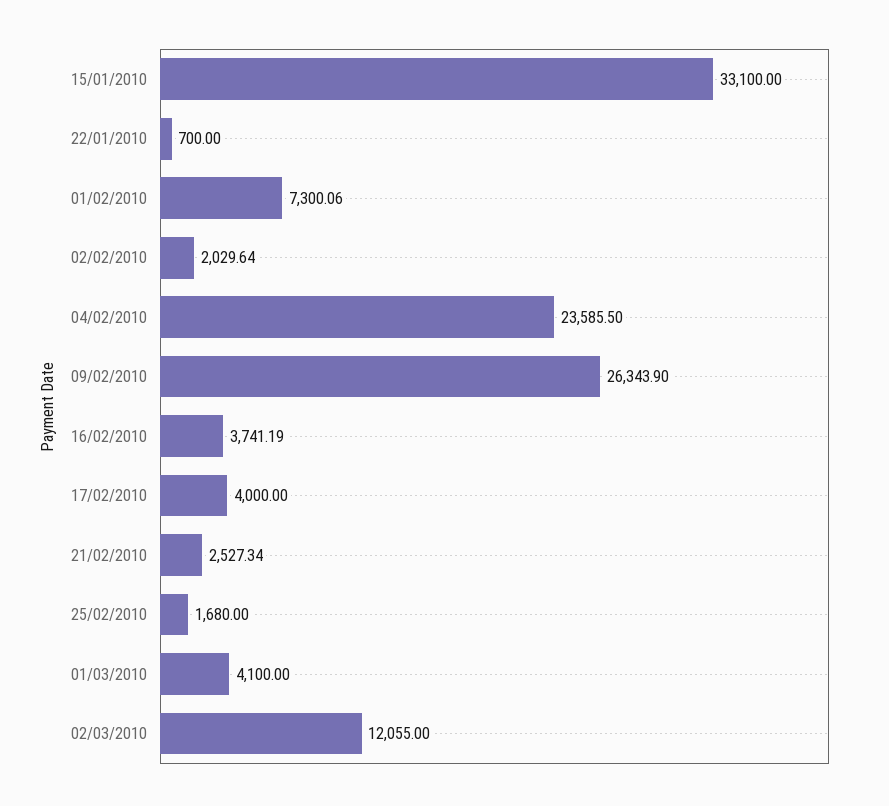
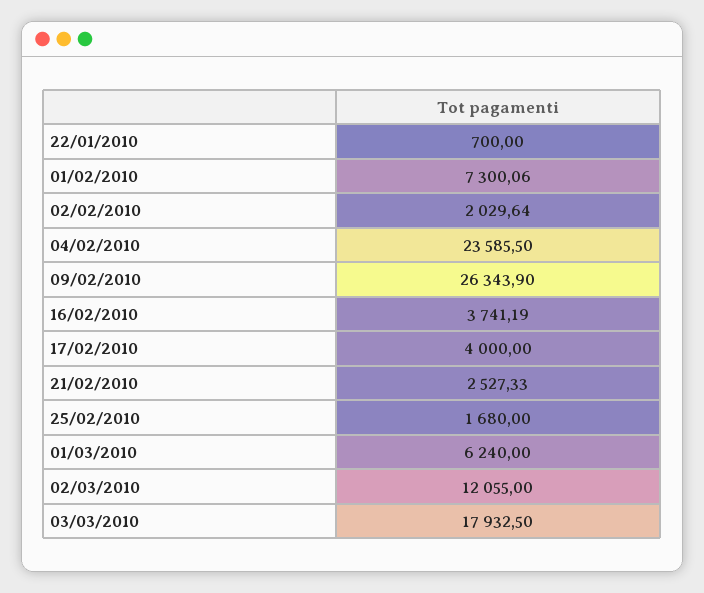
15/01/2010: 33100 -> none
21/02/2010: 2527.34 -> 2527.33
01/03/2010: 4100 -> 6240
03/03/2010: none -> 17932.5

